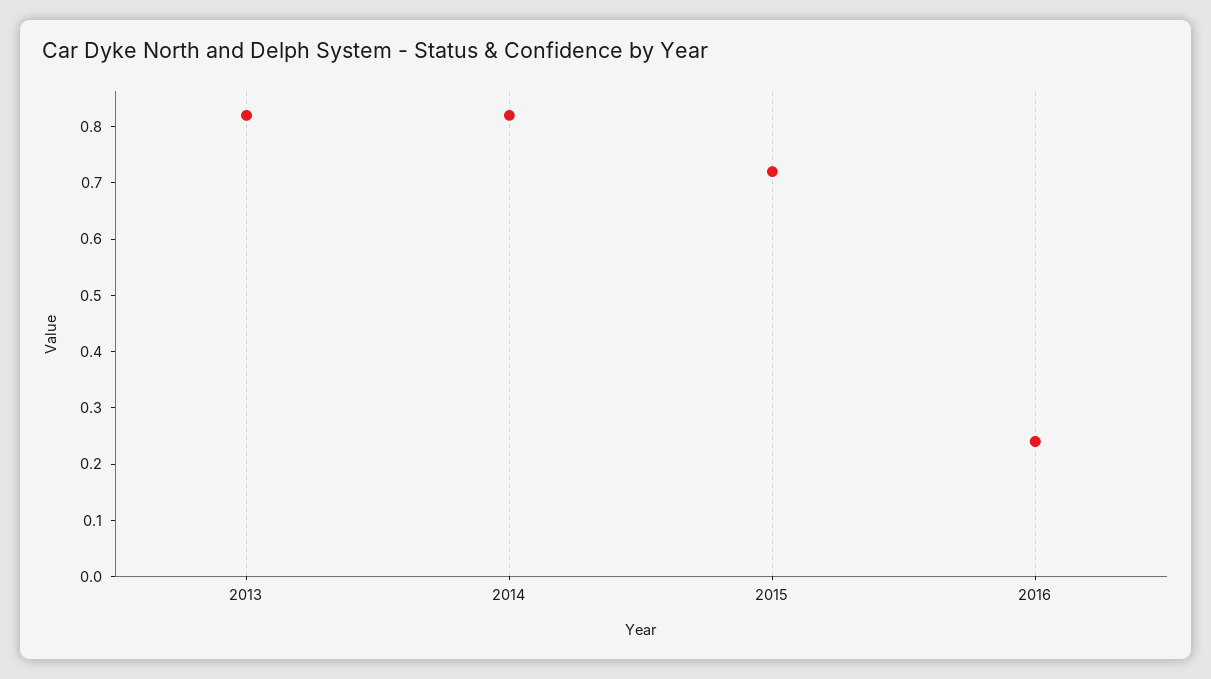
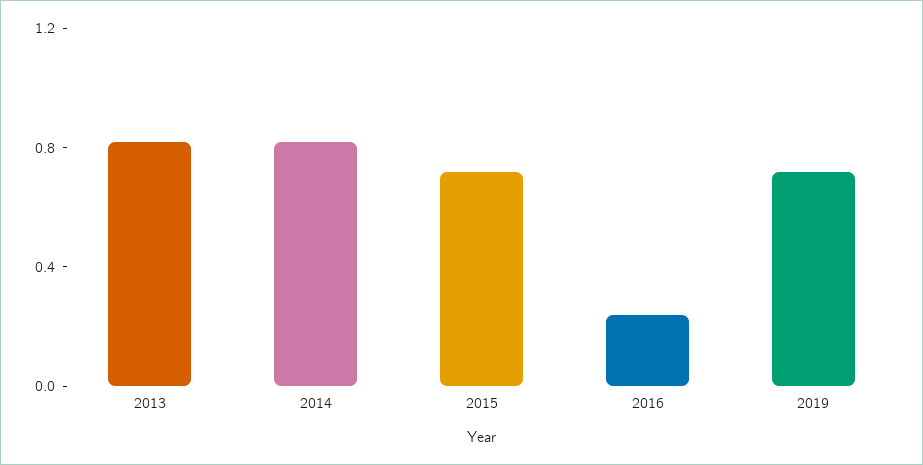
2019: none -> 0.7

